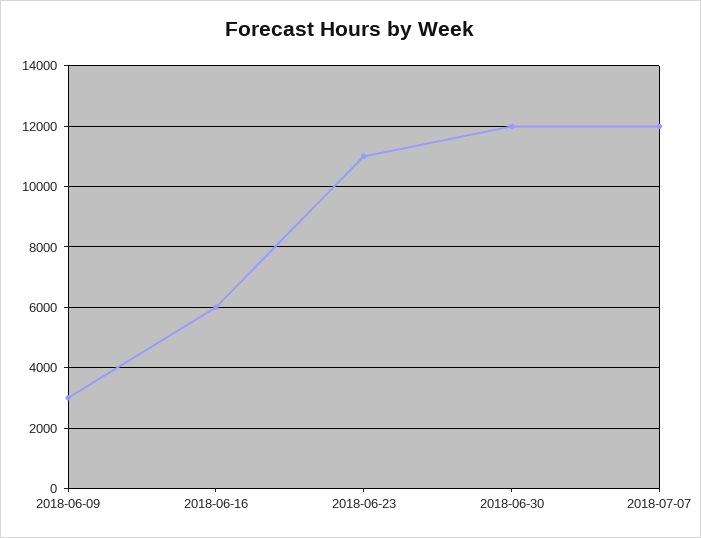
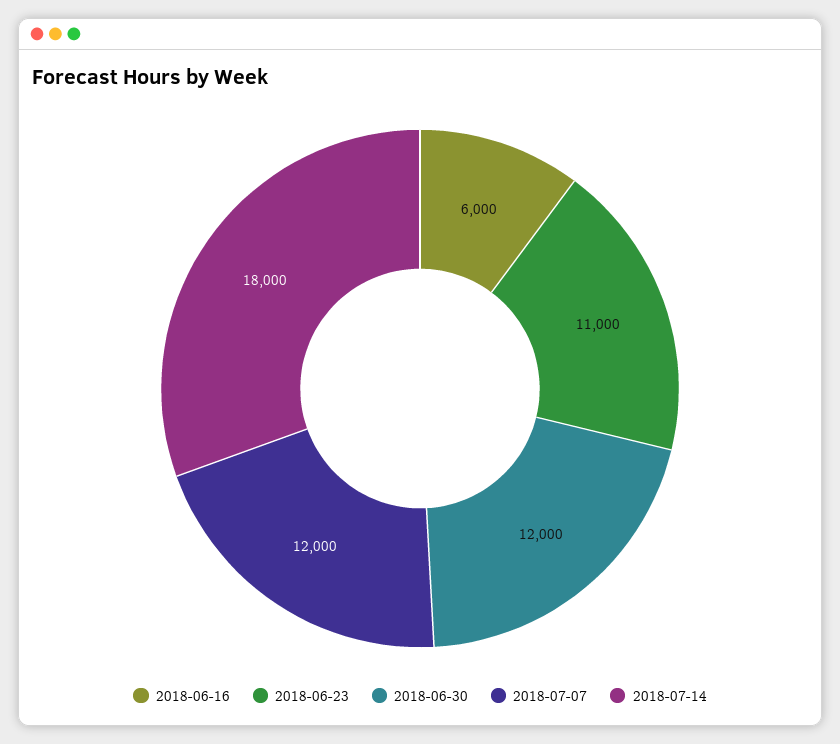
2018-06-09: 3000 -> none
2018-07-14: none -> 18000

